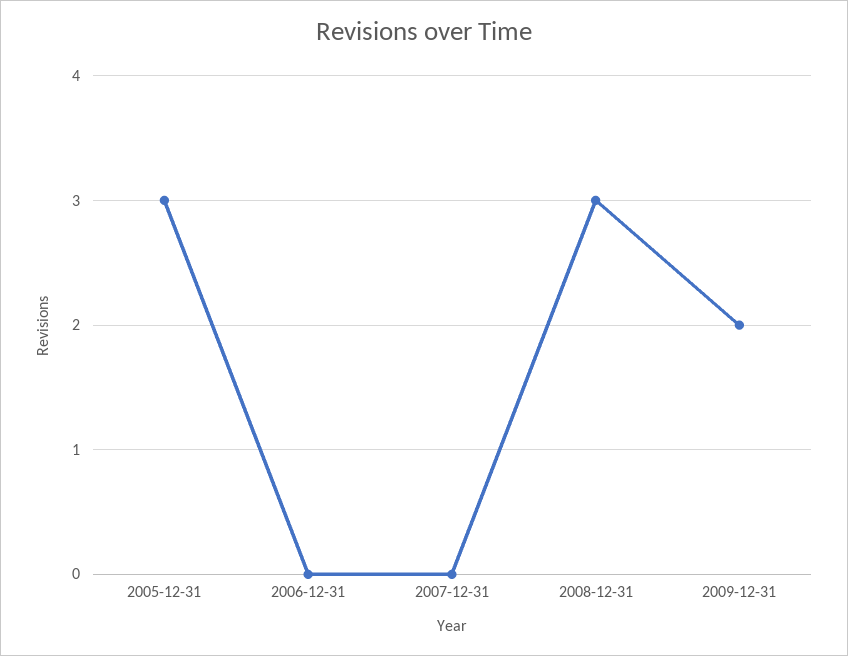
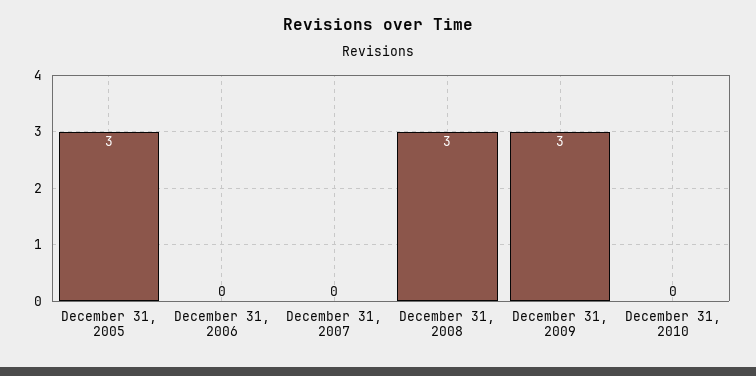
2009-12-31: 2 -> 3
December 31, 2010: none -> 0

